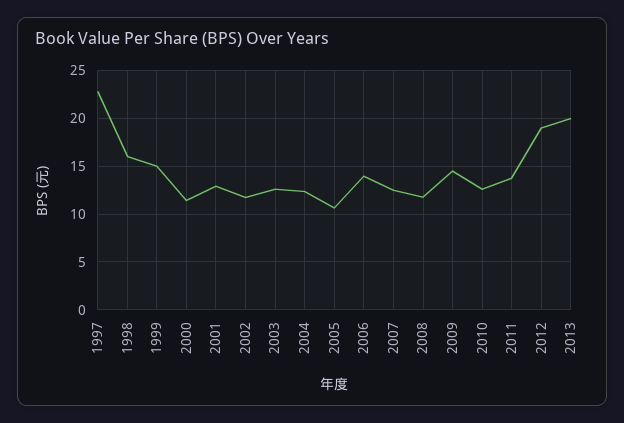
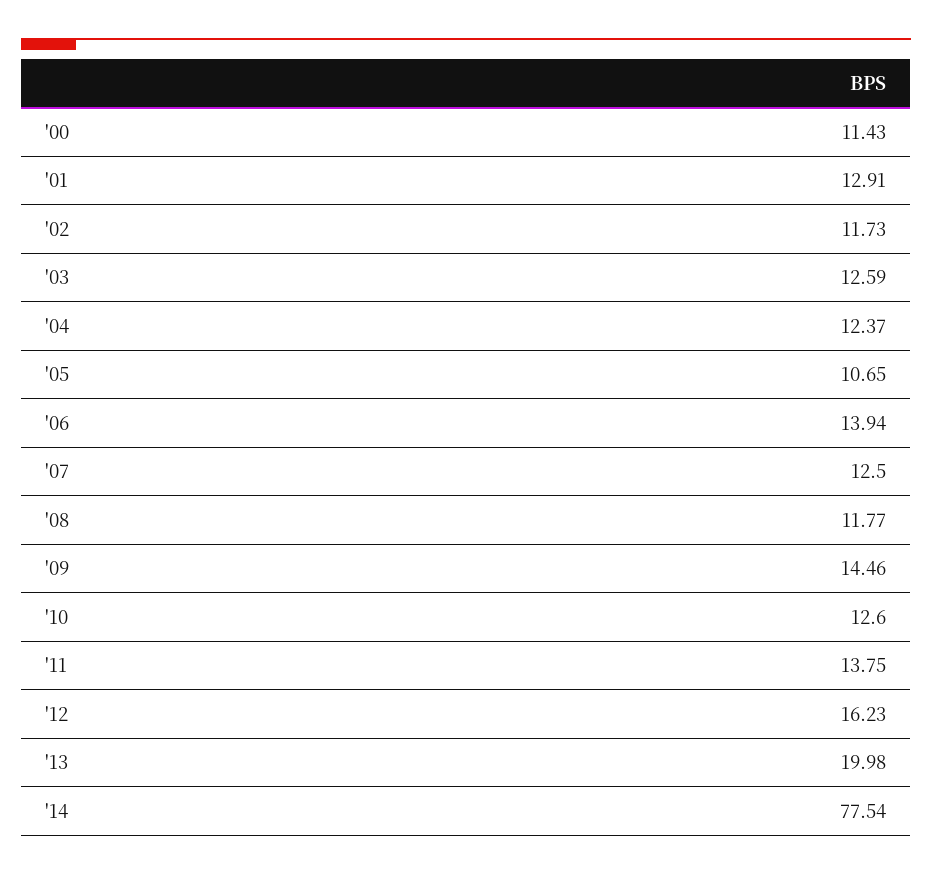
1997: 23 -> none
1998: 16 -> none
1999: 15 -> none
2012: 19 -> 16.23
'14: none -> 77.54

